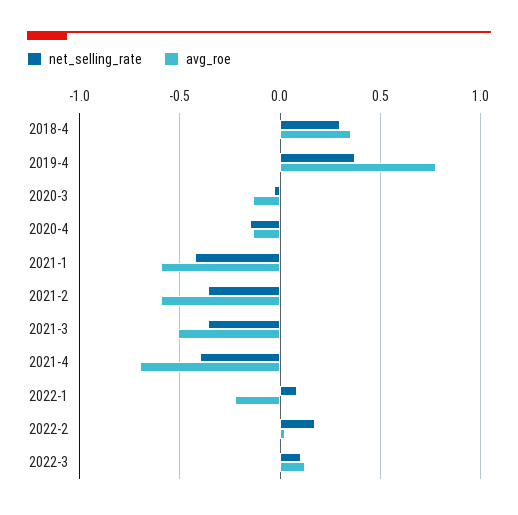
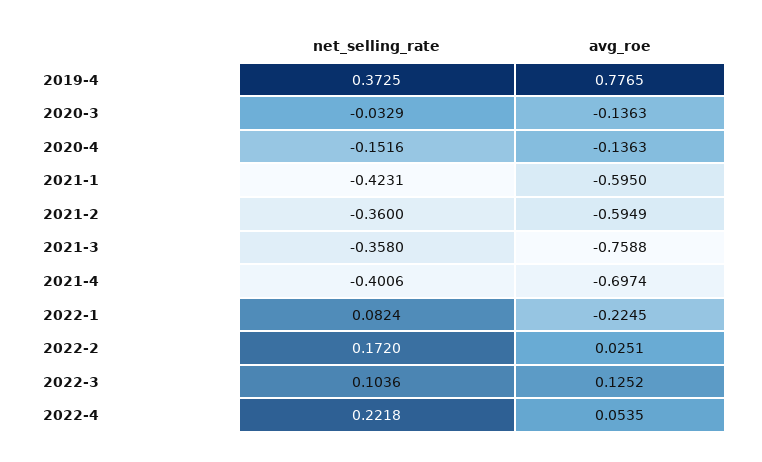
net_selling_rate, 2018-4: 0.3 -> none
avg_roe, 2018-4: 0.35 -> none
avg_roe, 2021-3: -0.5 -> -0.7588
net_selling_rate, 2022-4: none -> 0.2218
avg_roe, 2022-4: none -> 0.0535

